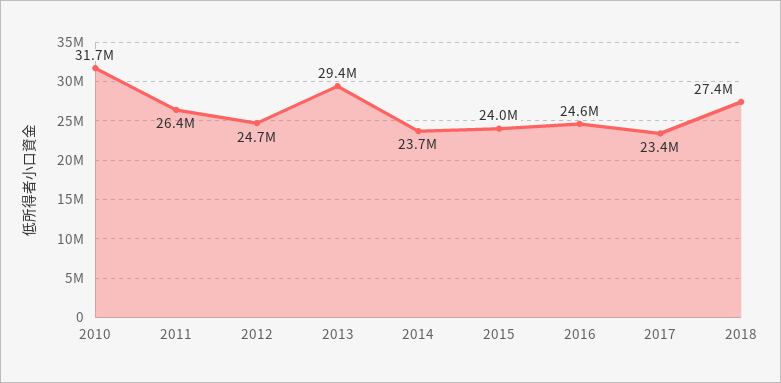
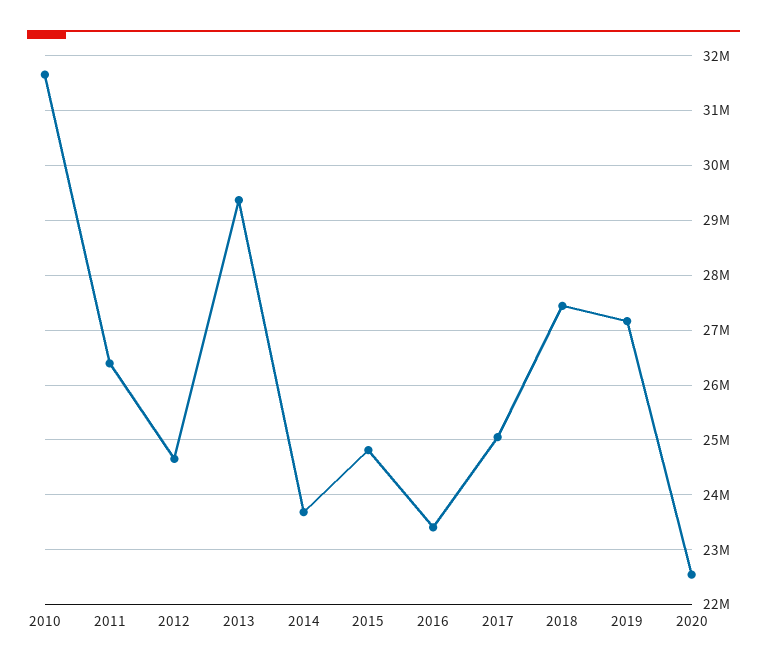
2015: 24000000 -> 24800000
2016: 24600000 -> 23400000
2017: 23400000 -> 25000000
2019: none -> 27200000
2020: none -> 22600000

